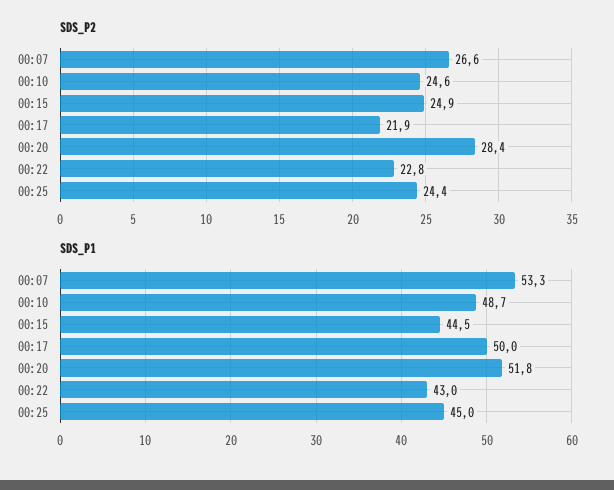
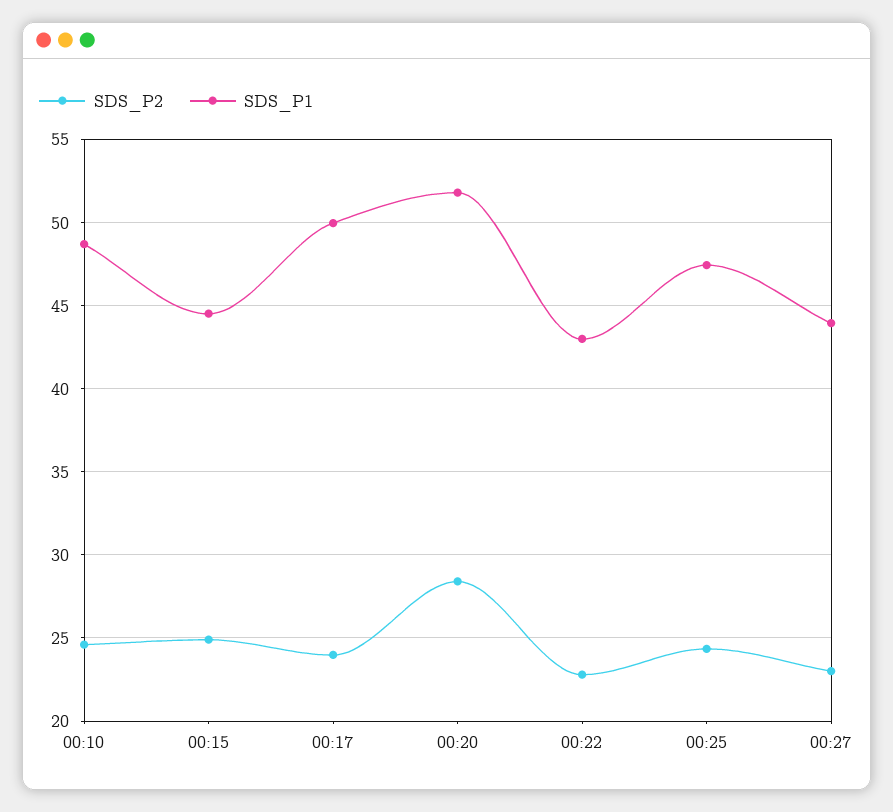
SDS_P2, 00:07: 26.6 -> none
SDS_P2, 00:17: 21.9 -> 24
SDS_P1, 00:07: 53.3 -> none
SDS_P1, 00:25: 45 -> 47.5
SDS_P2, 00:27: none -> 23
SDS_P1, 00:27: none -> 44

